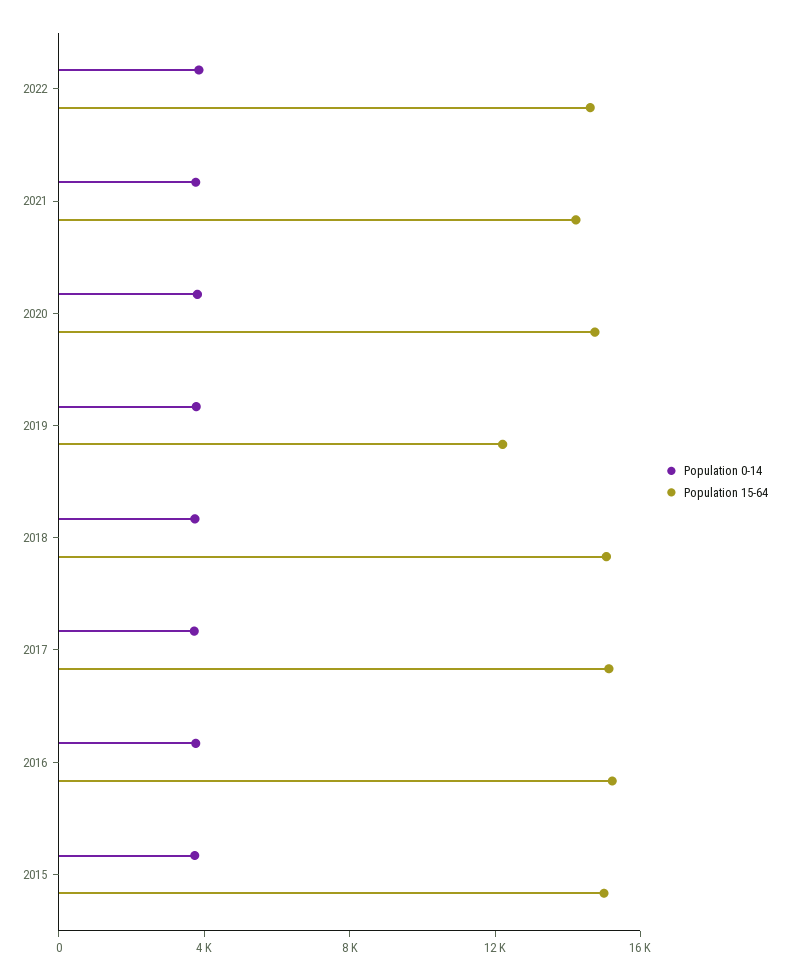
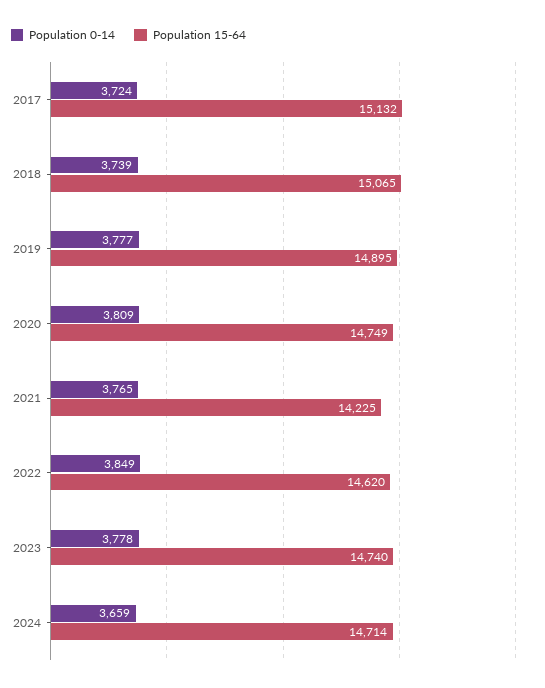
Population 15-64, 2019: 12000 -> 14895
Population 0-14, 2016: 4000 -> none
Population 15-64, 2016: 15000 -> none
Population 0-14, 2015: 4000 -> none
Population 15-64, 2015: 15000 -> none
Population 0-14, 2023: none -> 3778
Population 15-64, 2023: none -> 14740
Population 0-14, 2024: none -> 3659
Population 15-64, 2024: none -> 14714

